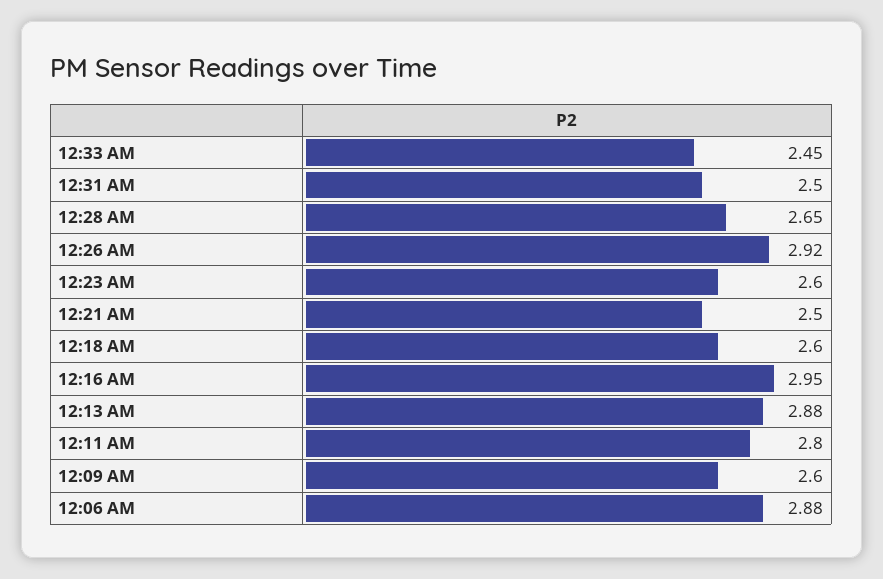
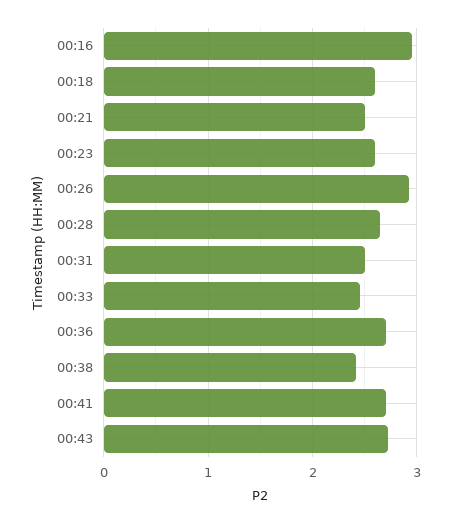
12:13 AM: 2.88 -> none
12:11 AM: 2.8 -> none
12:09 AM: 2.6 -> none
12:06 AM: 2.88 -> none
00:36: none -> 2.7
00:38: none -> 2.4
00:41: none -> 2.7
00:43: none -> 2.7

